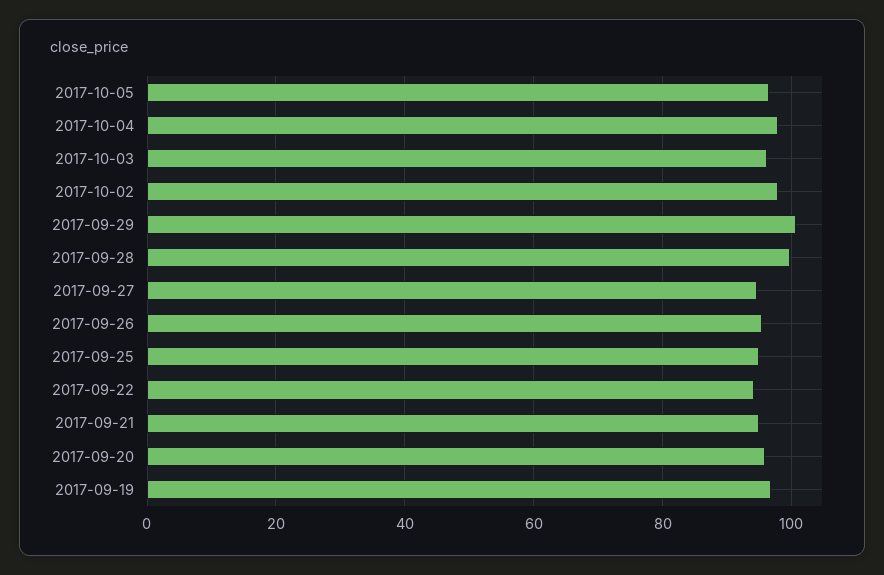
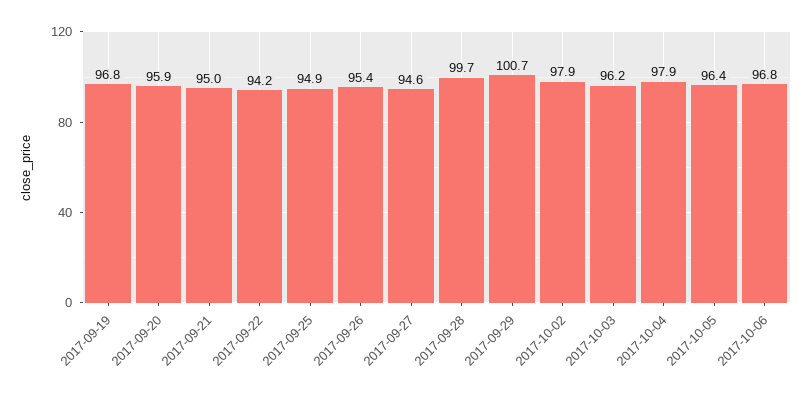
2017-10-06: none -> 96.8

